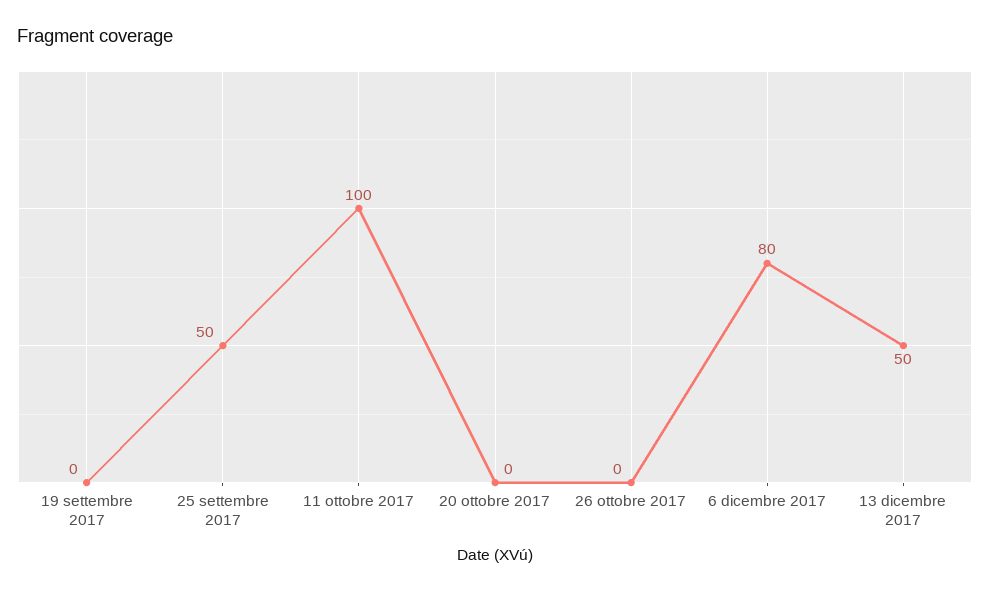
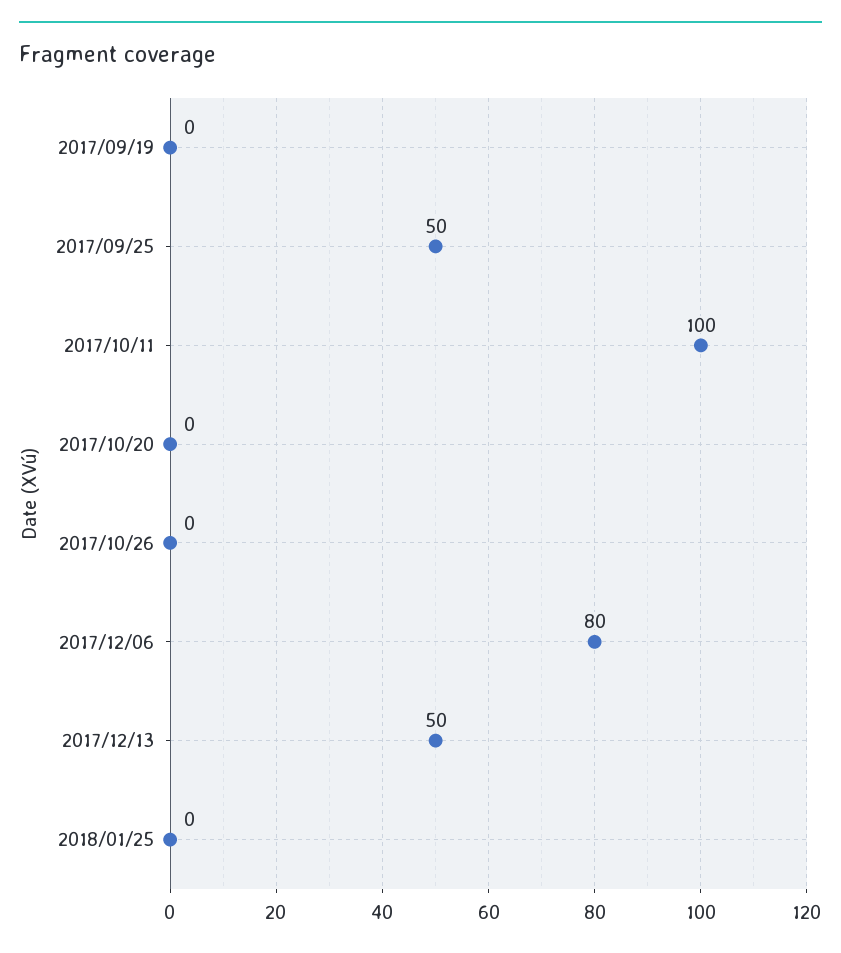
2018/01/25: none -> 0

